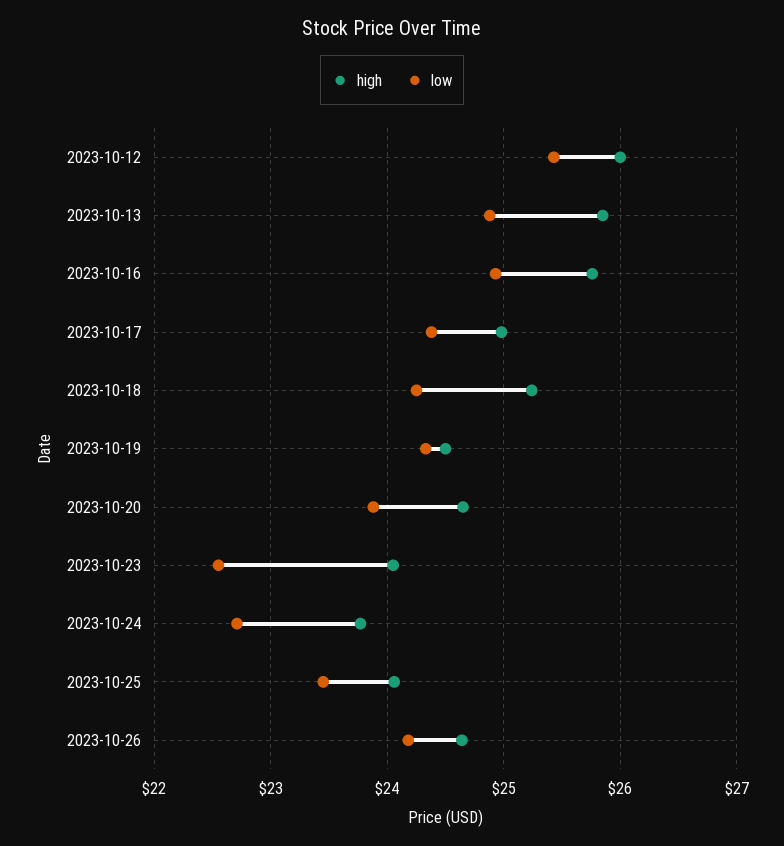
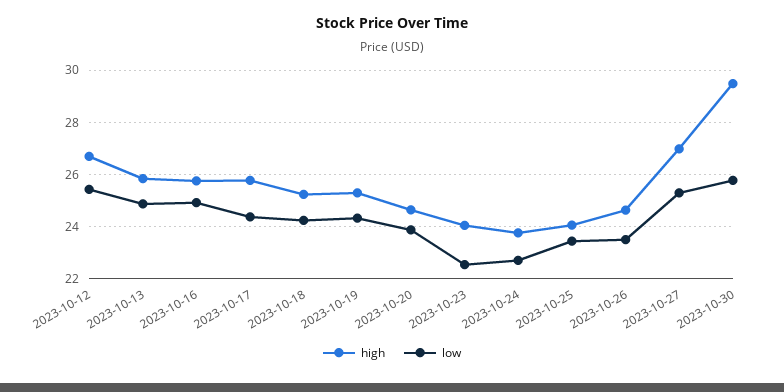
high, 2023-10-12: 26 -> 26.75
high, 2023-10-17: 25 -> 25.75
high, 2023-10-19: 24.5 -> 25.25
low, 2023-10-26: 24.2 -> 23.5
high, 2023-10-27: none -> 27
low, 2023-10-27: none -> 25.25
high, 2023-10-30: none -> 29.5
low, 2023-10-30: none -> 25.75

